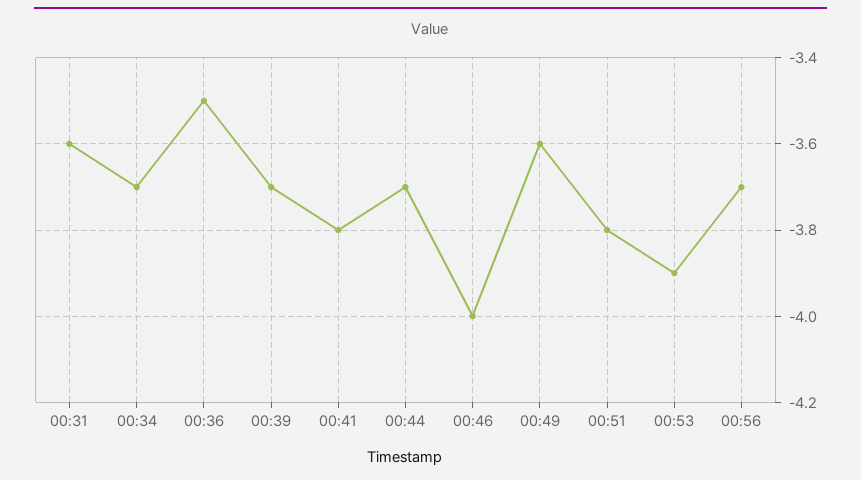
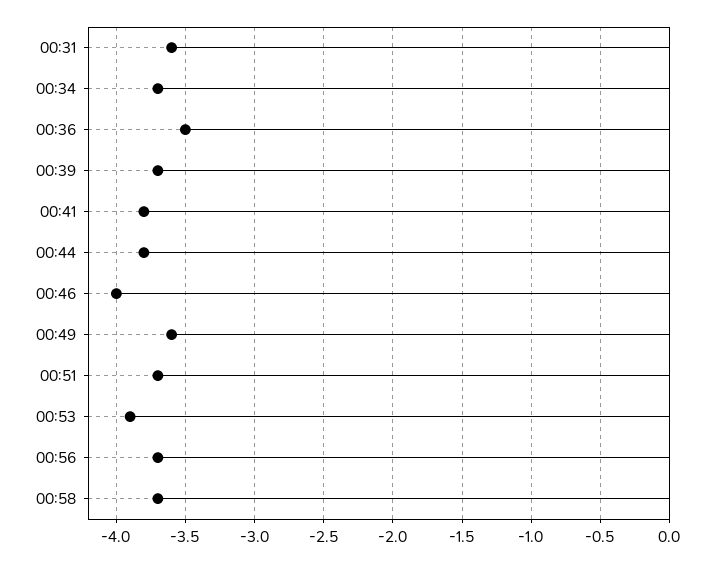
00:44: -3.7 -> -3.8
00:51: -3.8 -> -3.7
00:58: none -> -3.7

